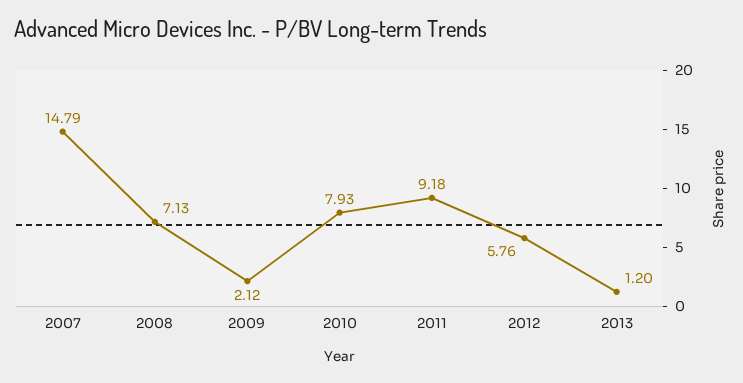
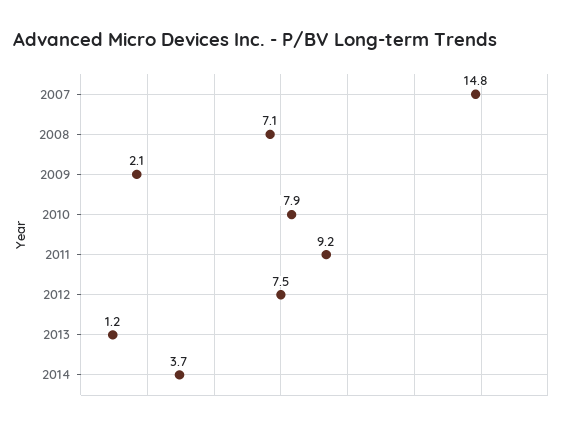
2012: 5.76 -> 7.5
2014: none -> 3.7

